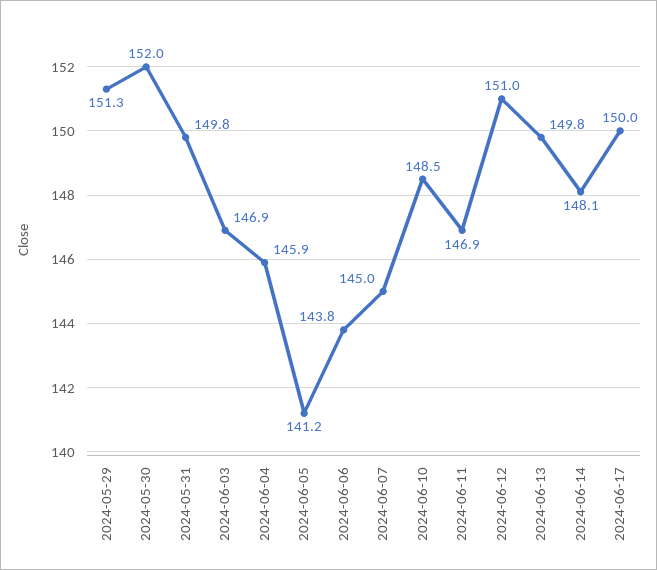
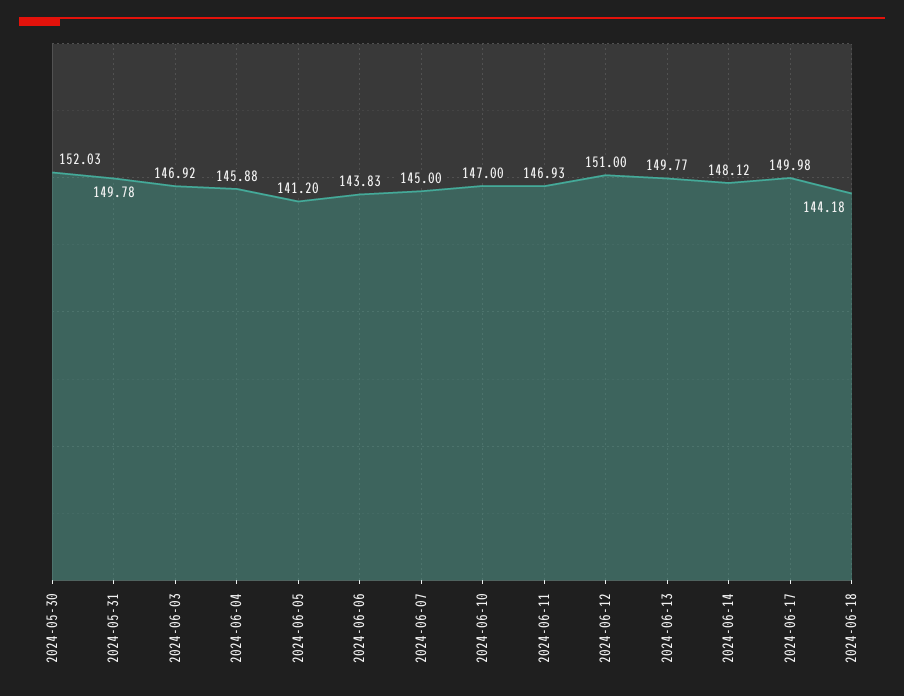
2024-05-29: 151.3 -> none
2024-06-10: 148.5 -> 147
2024-06-18: none -> 144.18

